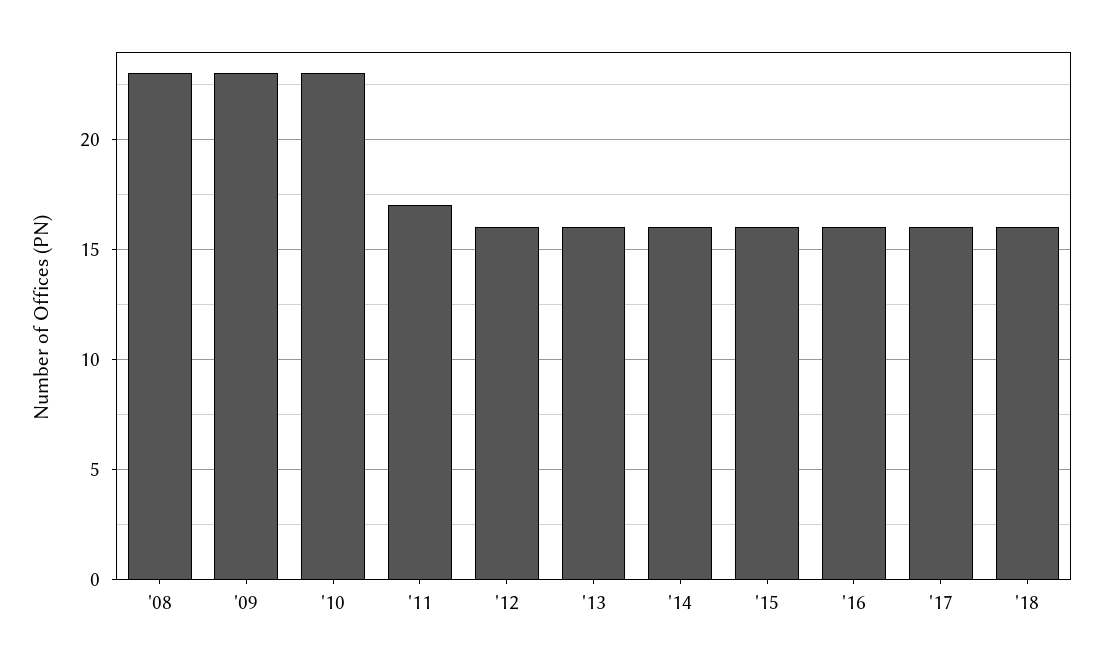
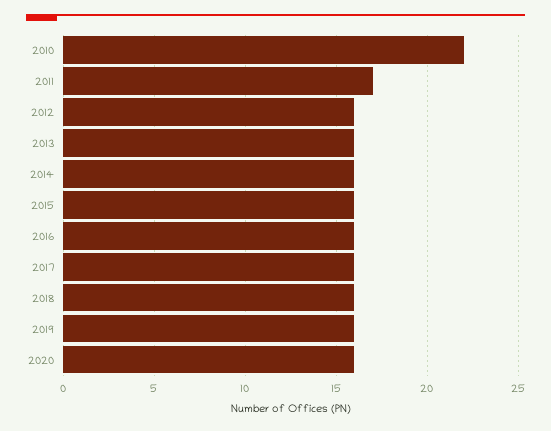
'08: 23 -> none
'09: 23 -> none
'10: 23 -> 22
2019: none -> 16
2020: none -> 16

